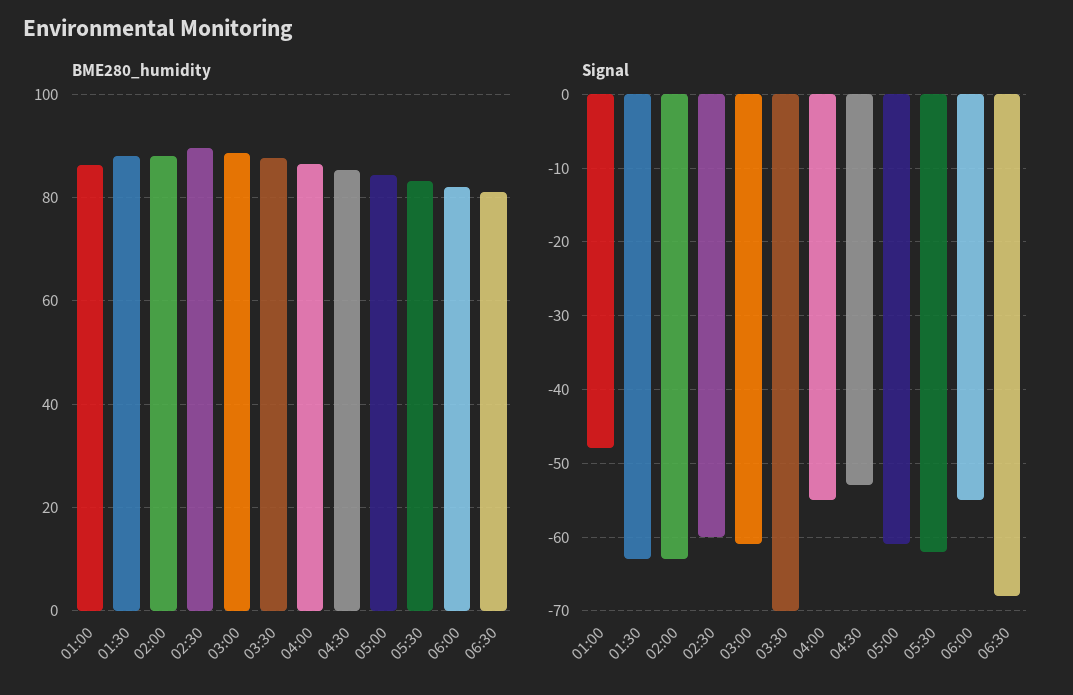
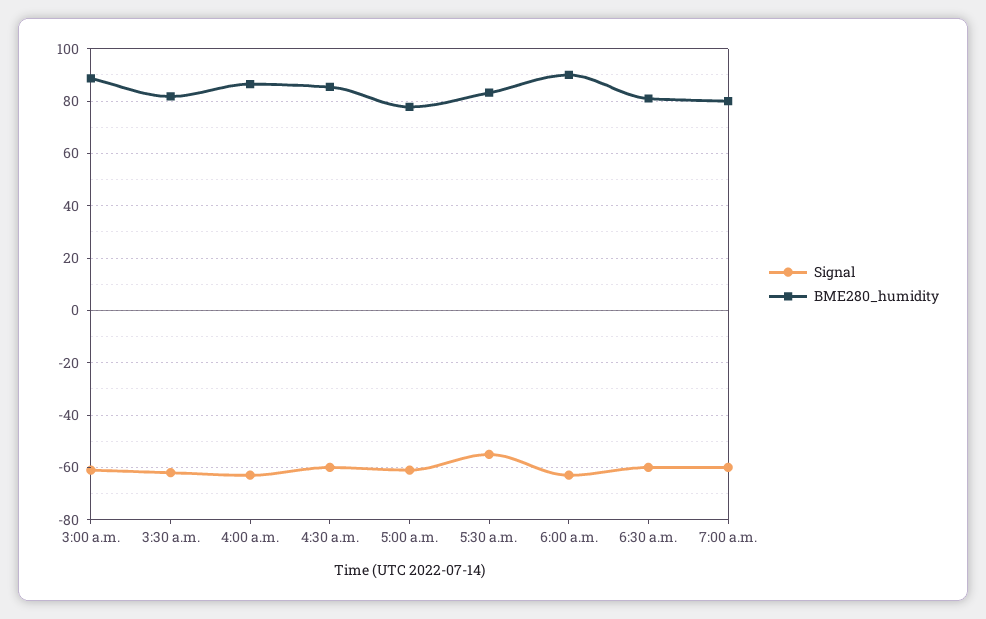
BME280_humidity, 01:00: 86 -> none
BME280_humidity, 01:30: 88 -> none
BME280_humidity, 02:00: 88 -> none
BME280_humidity, 02:30: 90 -> none
BME280_humidity, 03:30: 88 -> 82.5
BME280_humidity, 05:00: 84 -> 77.5
BME280_humidity, 06:00: 82 -> 90
Signal, 01:00: -48 -> none
Signal, 01:30: -63 -> none
Signal, 02:00: -63 -> none
Signal, 02:30: -60 -> none
Signal, 03:30: -70 -> -62.5
Signal, 04:00: -55 -> -62.5
Signal, 04:30: -53 -> -60
Signal, 05:30: -62 -> -55
Signal, 06:00: -55 -> -62.5
Signal, 06:30: -68 -> -60
Signal, 7:00 a.m.: none -> -60
BME280_humidity, 7:00 a.m.: none -> 80

